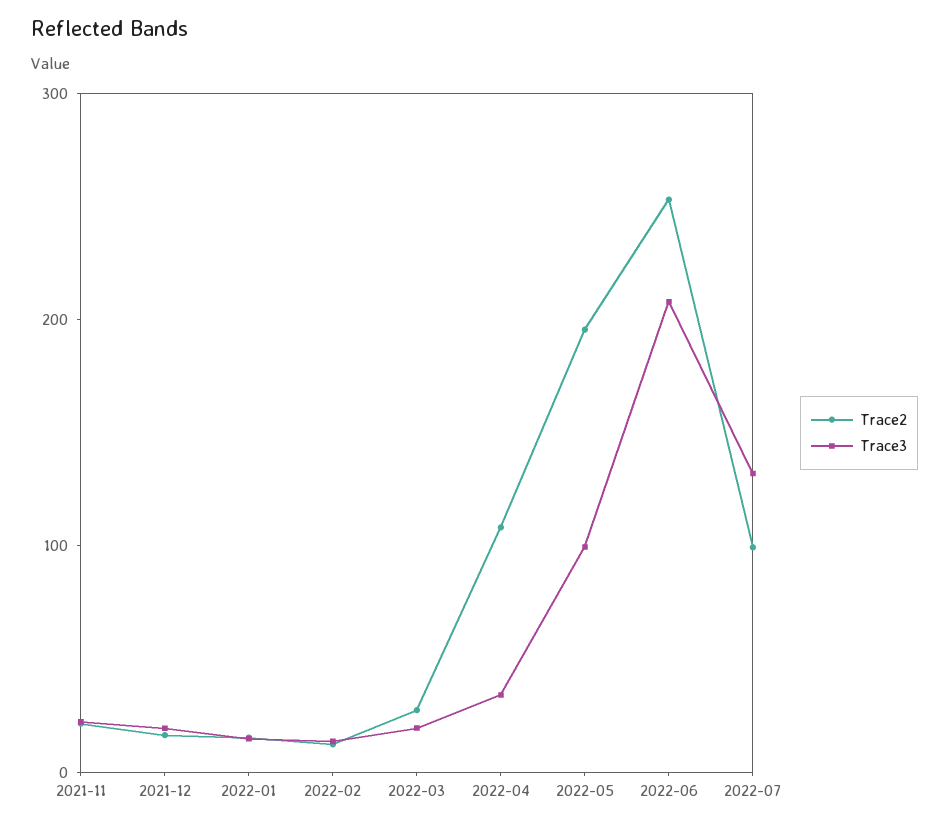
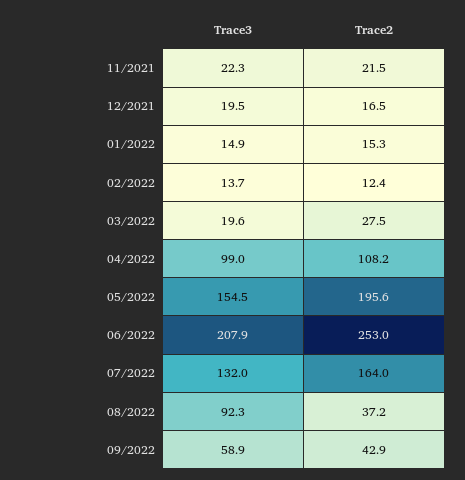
Trace3, 2022-04: 40 -> 99
Trace3, 2022-05: 100 -> 154.5
Trace2, 2022-07: 100 -> 164
Trace3, 08/2022: none -> 92.3
Trace2, 08/2022: none -> 37.2
Trace3, 09/2022: none -> 58.9
Trace2, 09/2022: none -> 42.9

